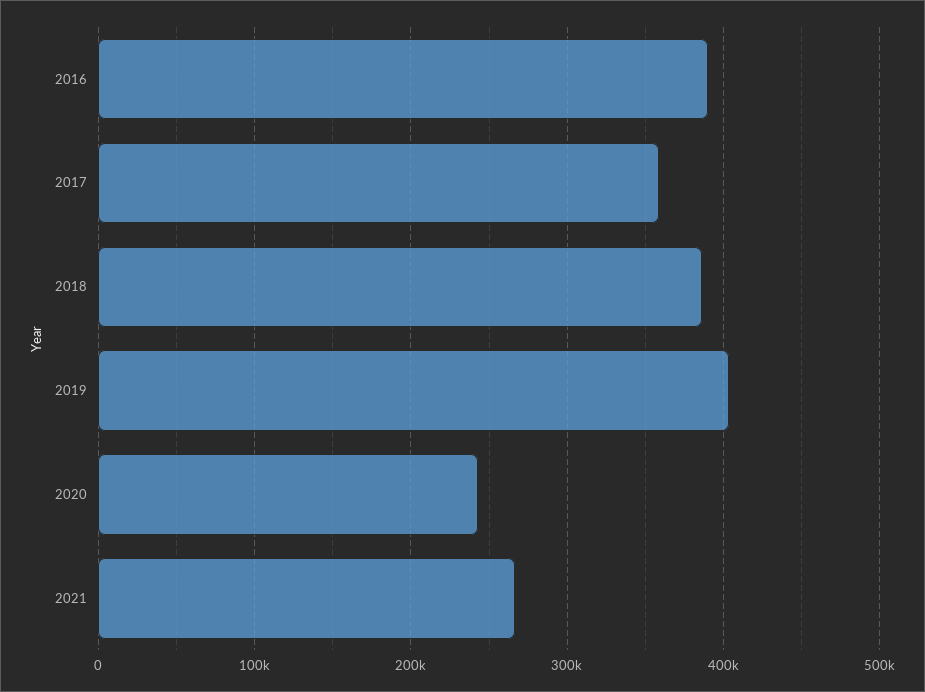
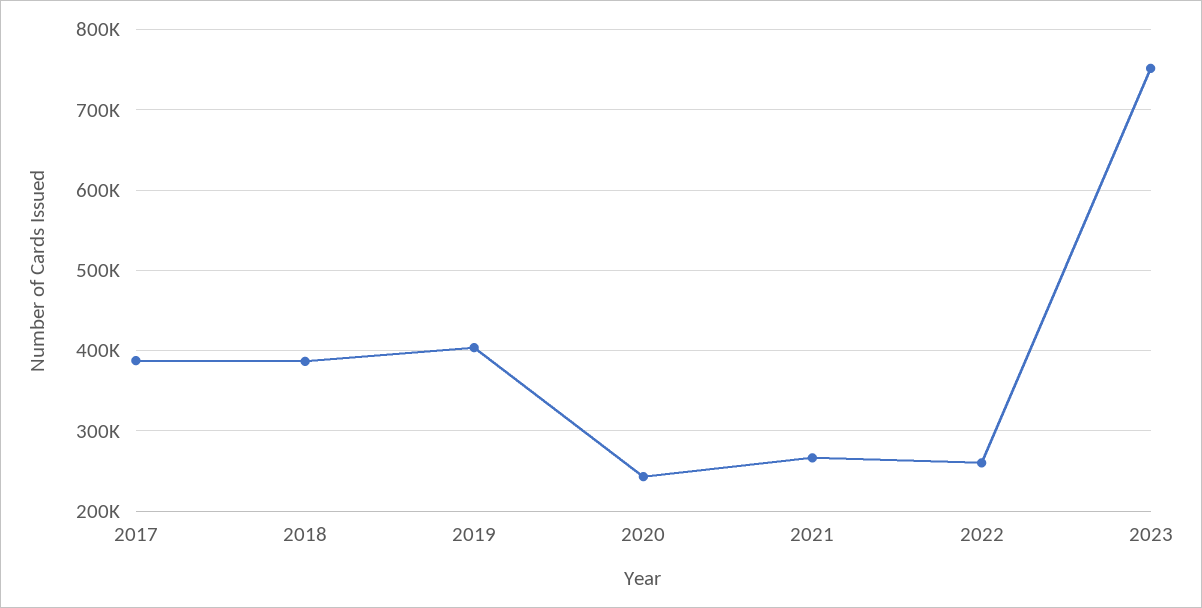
2016: 390000 -> none
2017: 360000 -> 390000
2022: none -> 260000
2023: none -> 750000

